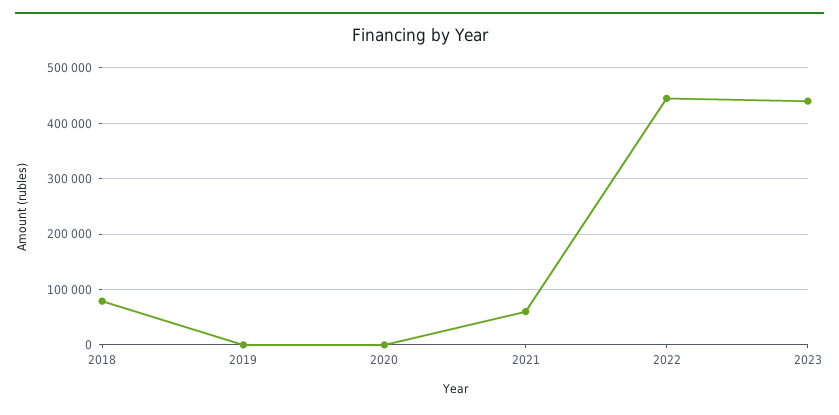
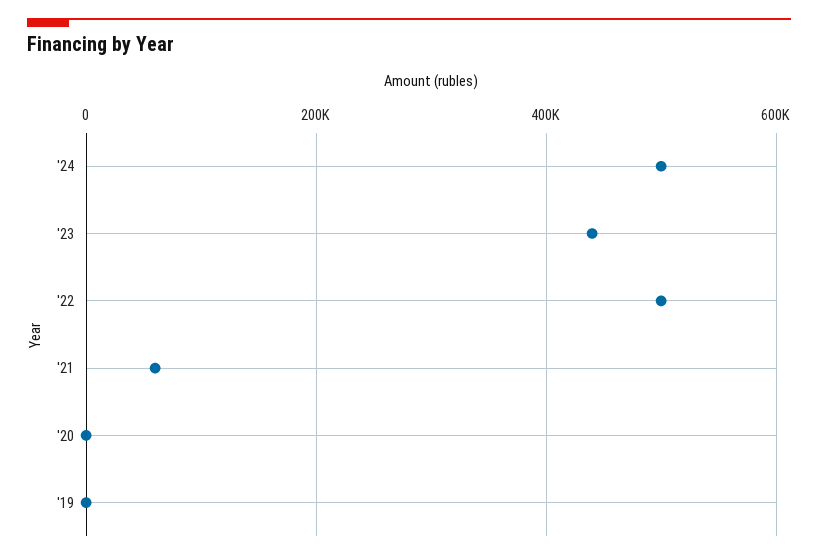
2018: 80000 -> none
2022: 440000 -> 500000
'24: none -> 500000

